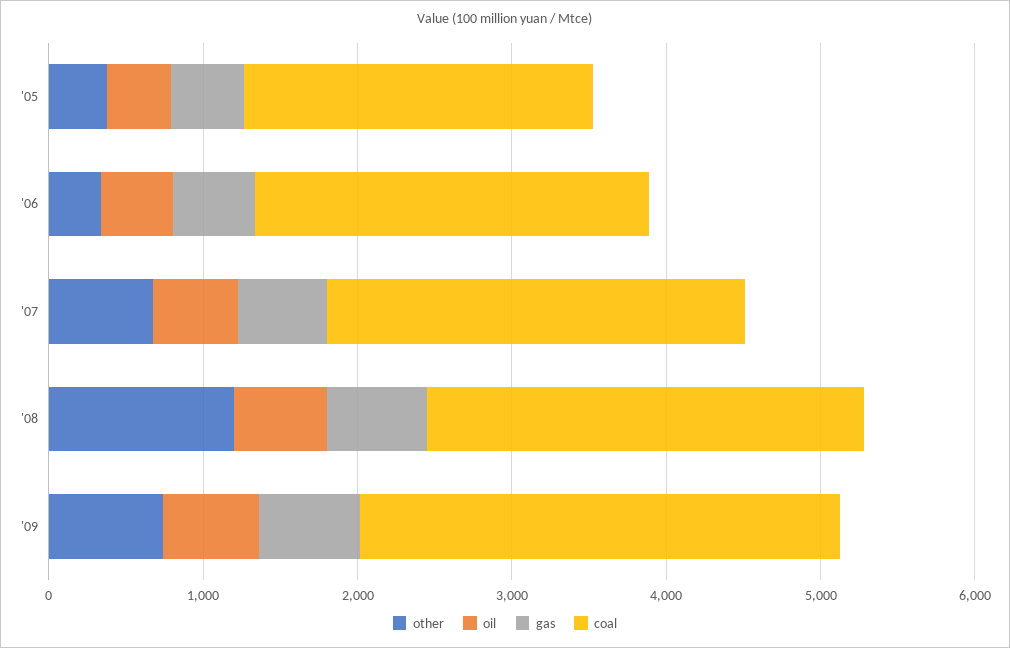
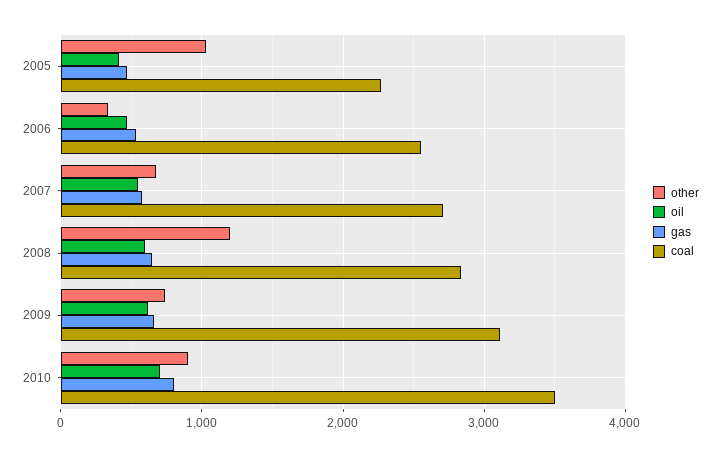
other, '05: 400 -> 1000
other, 2010: none -> 900
oil, 2010: none -> 700
gas, 2010: none -> 800
coal, 2010: none -> 3500

